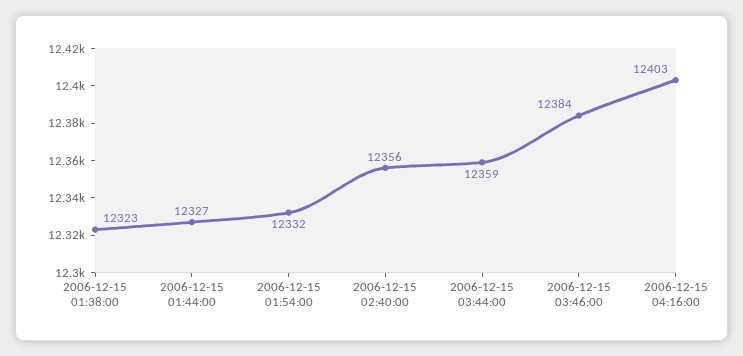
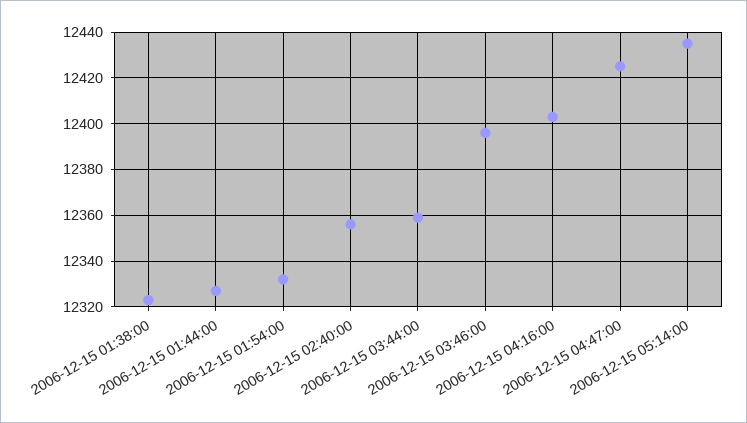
2006-12-15 03:46:00: 12384 -> 12395
2006-12-15 04:47:00: none -> 12425
2006-12-15 05:14:00: none -> 12435

